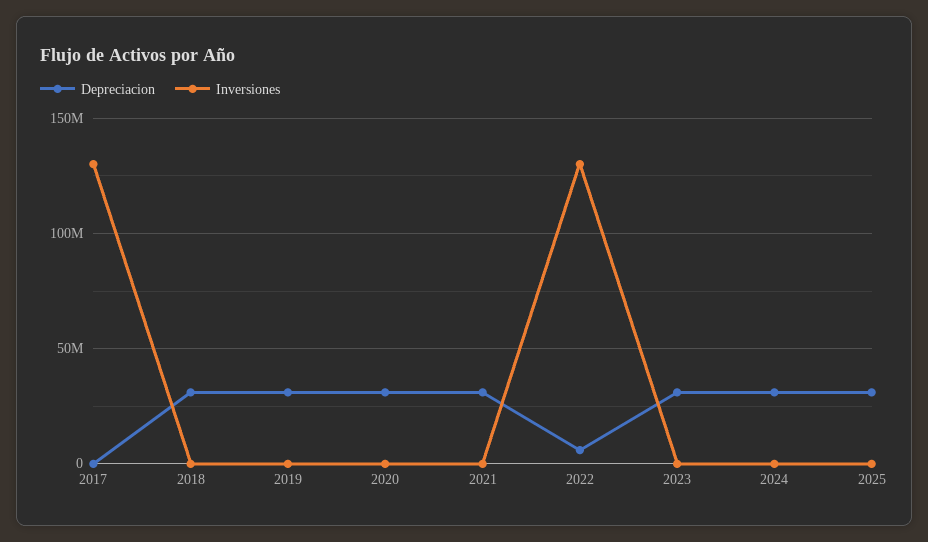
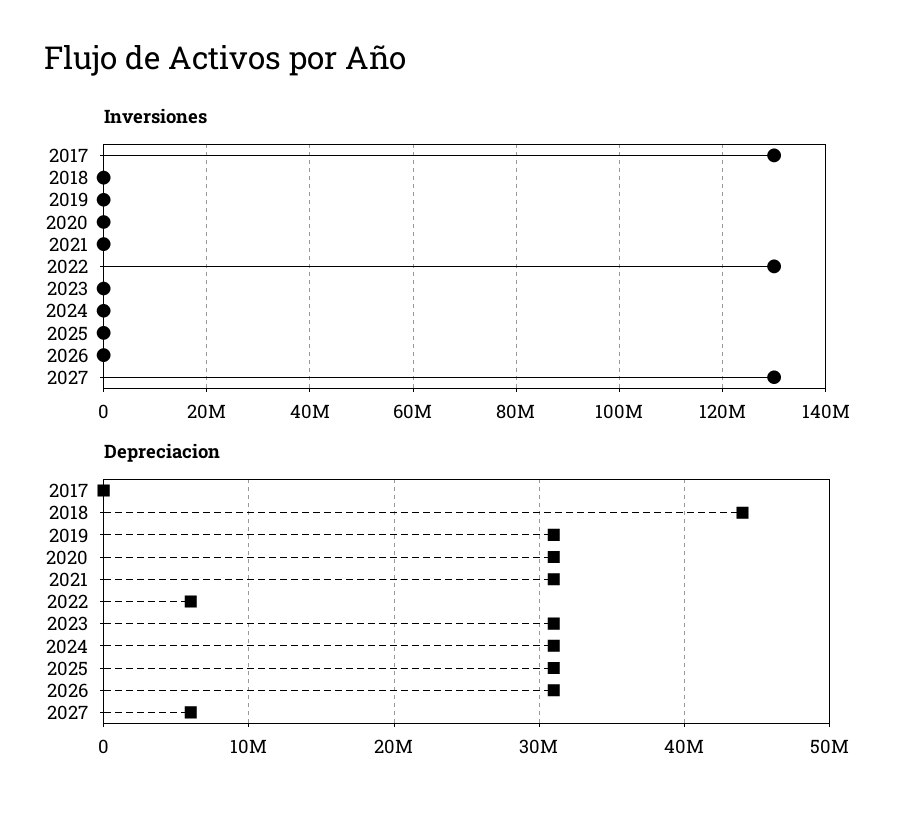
Depreciacion, 2018: 30000000 -> 44000000
Inversiones, 2026: none -> 0
Inversiones, 2027: none -> 130000000
Depreciacion, 2026: none -> 31000000
Depreciacion, 2027: none -> 6000000

